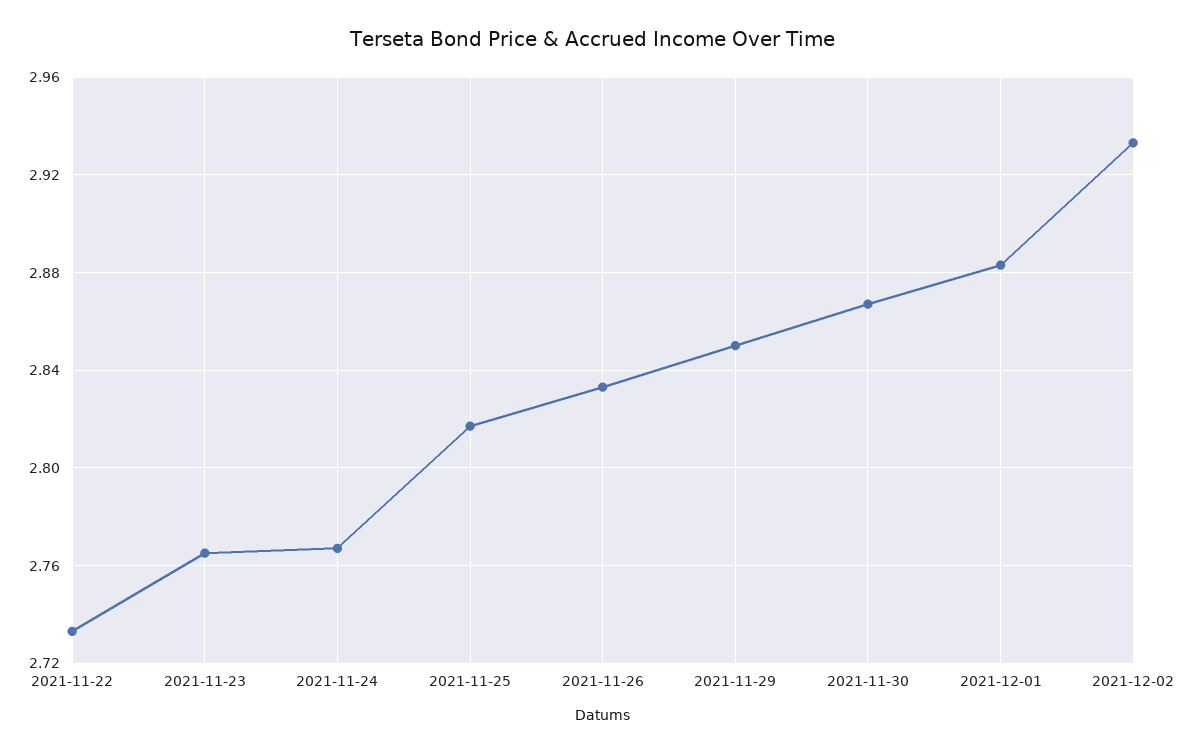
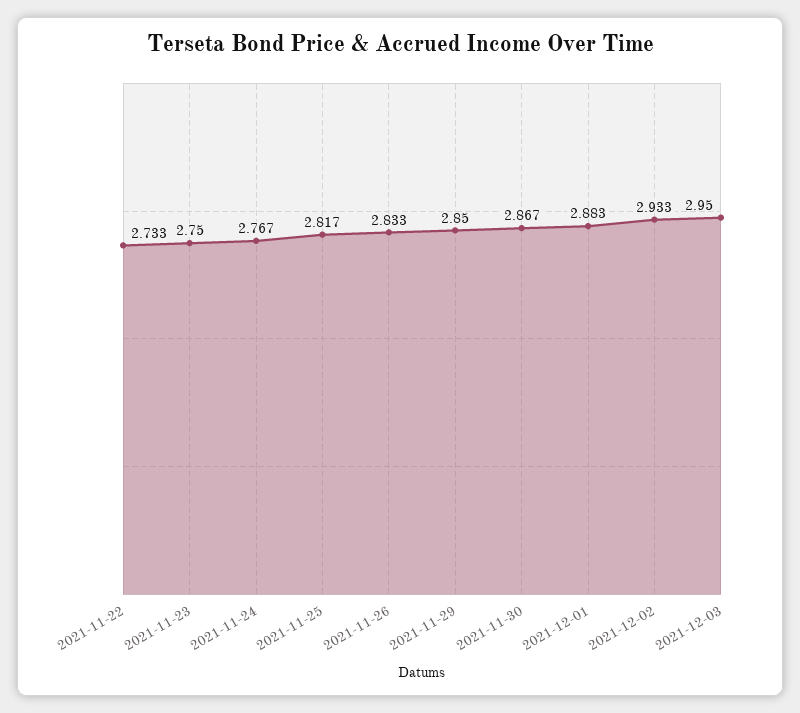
2021-11-23: 2.765 -> 2.75
2021-12-03: none -> 2.95

